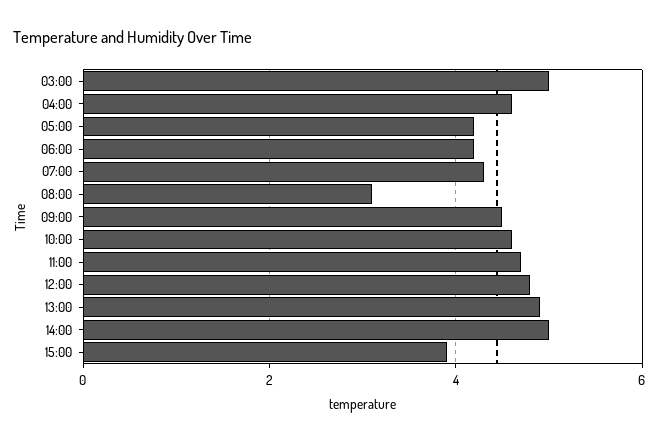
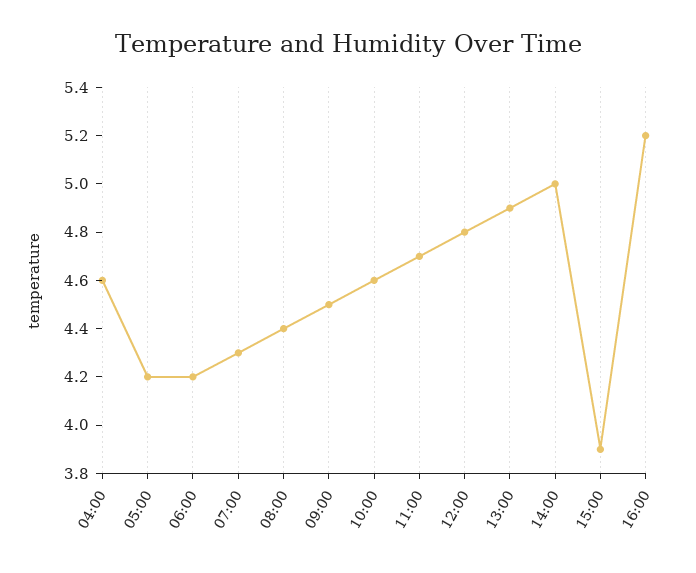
03:00: 5 -> none
08:00: 3 -> 4.4
16:00: none -> 5.2

